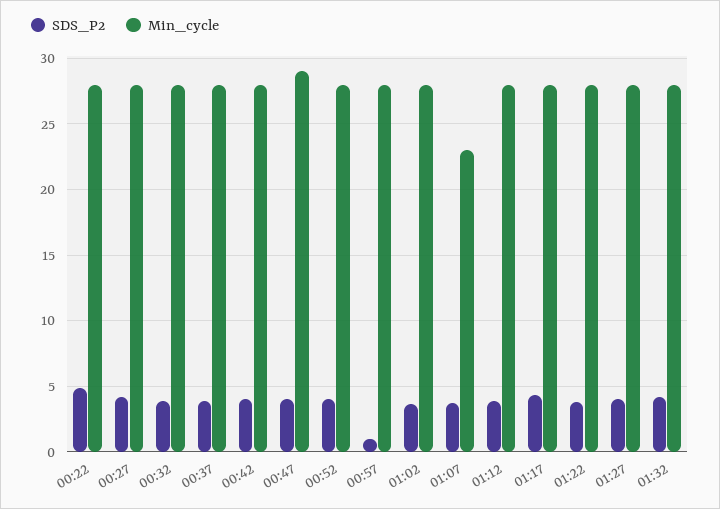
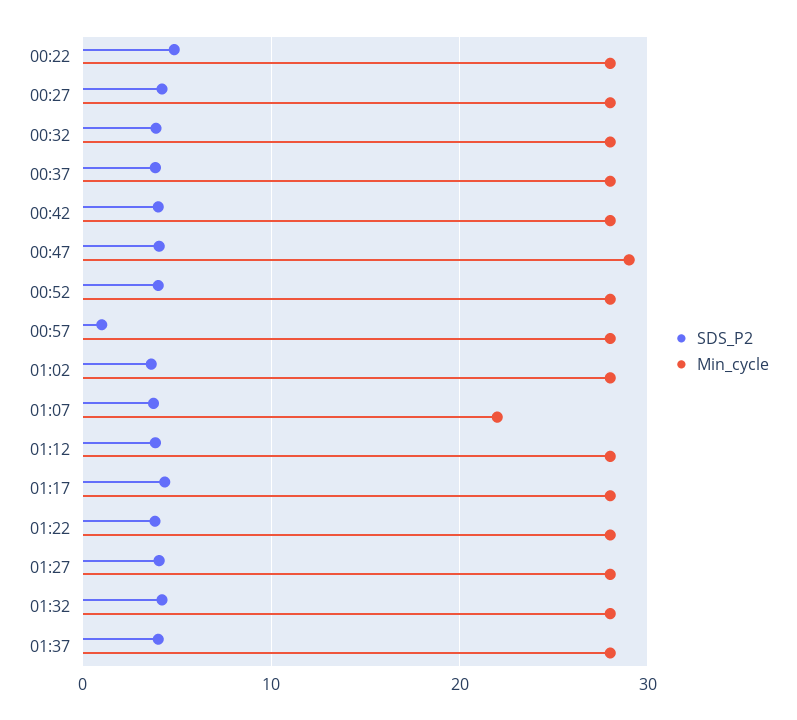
Min_cycle, 01:07: 23 -> 22
SDS_P2, 01:37: none -> 4
Min_cycle, 01:37: none -> 28

